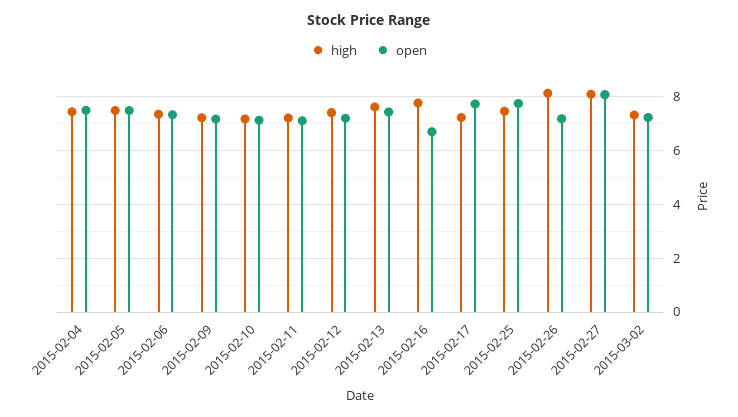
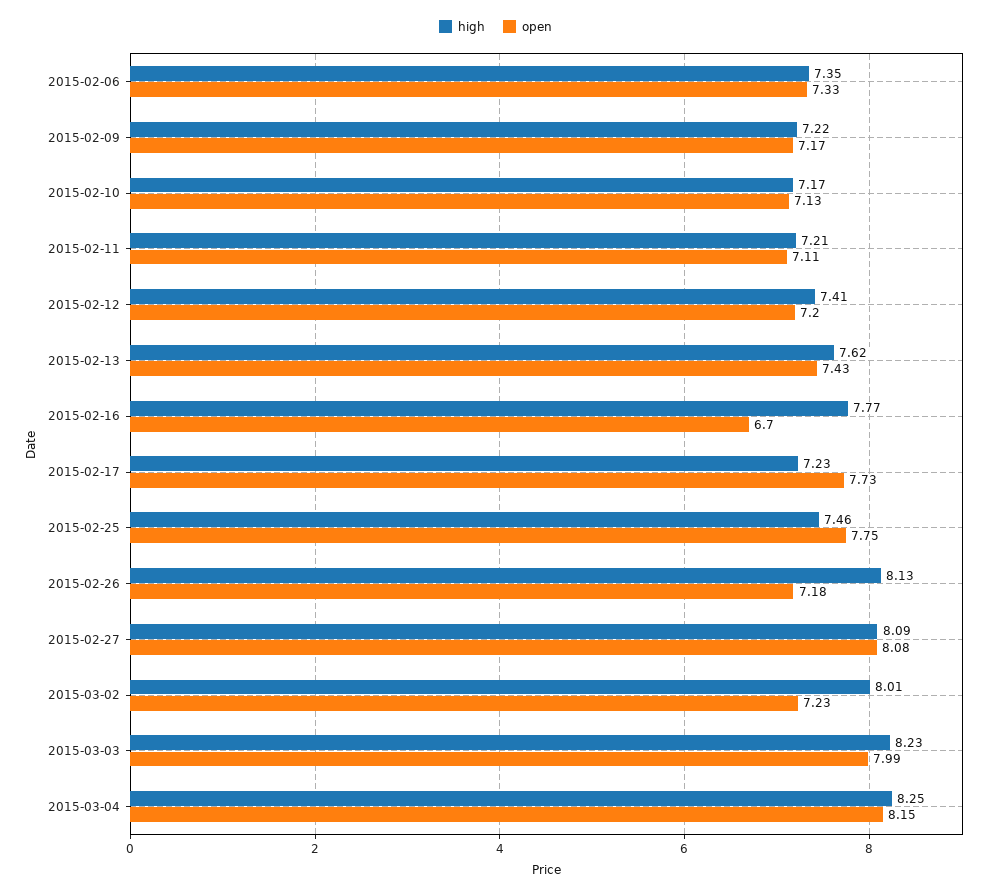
high, 2015-02-04: 7.5 -> none
open, 2015-02-04: 7.5 -> none
high, 2015-02-05: 7.5 -> none
open, 2015-02-05: 7.5 -> none
high, 2015-03-02: 7.25 -> 8.01
high, 2015-03-03: none -> 8.23
open, 2015-03-03: none -> 7.99
high, 2015-03-04: none -> 8.25
open, 2015-03-04: none -> 8.15

